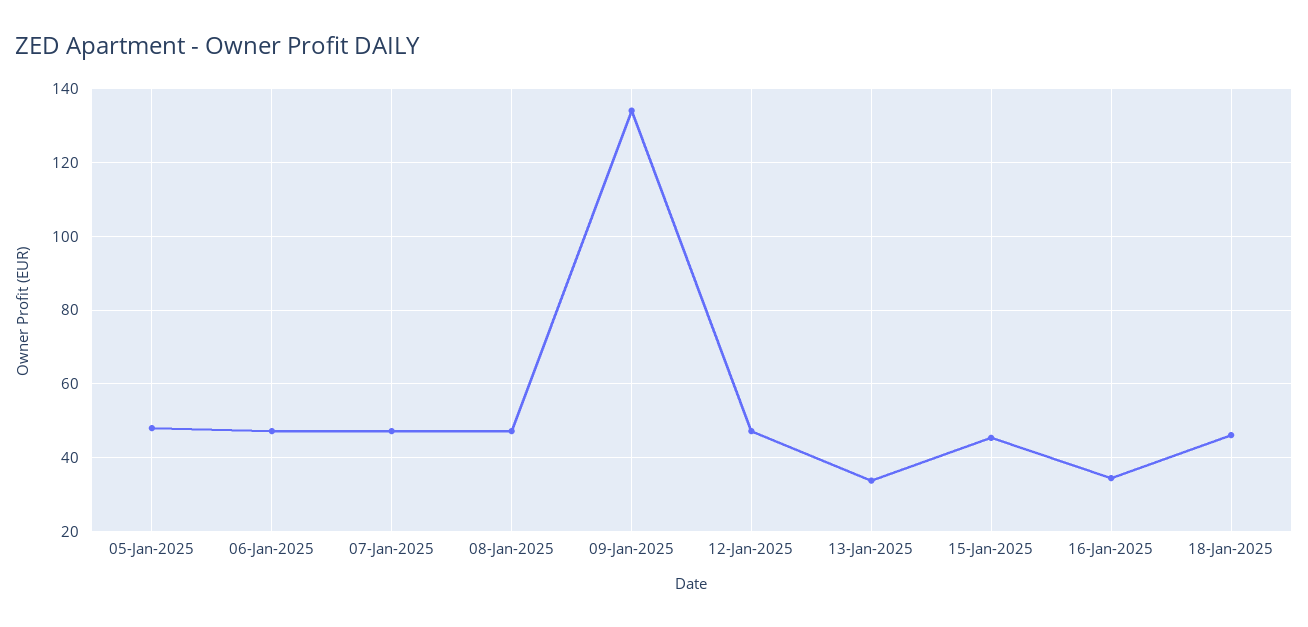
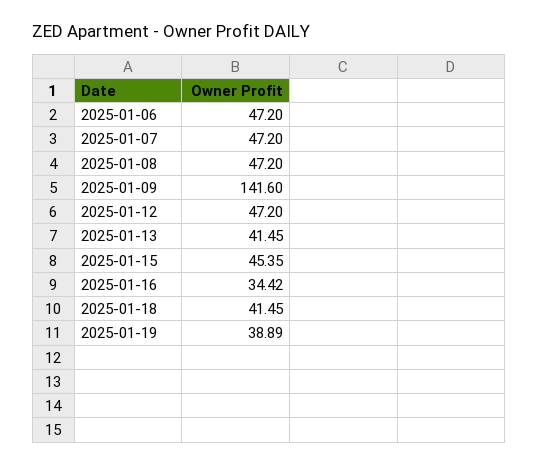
05-Jan-2025: 48 -> none
09-Jan-2025: 134 -> 141.6
13-Jan-2025: 34 -> 41.45
18-Jan-2025: 46 -> 41.45
2025-01-19: none -> 38.89

